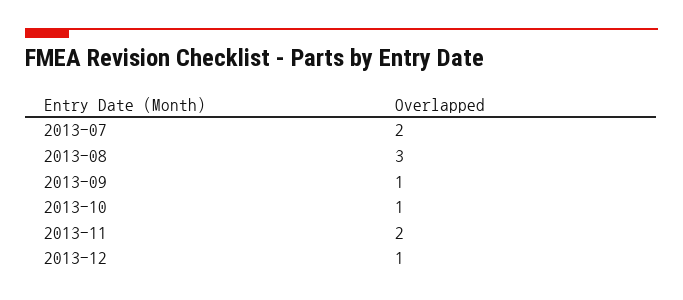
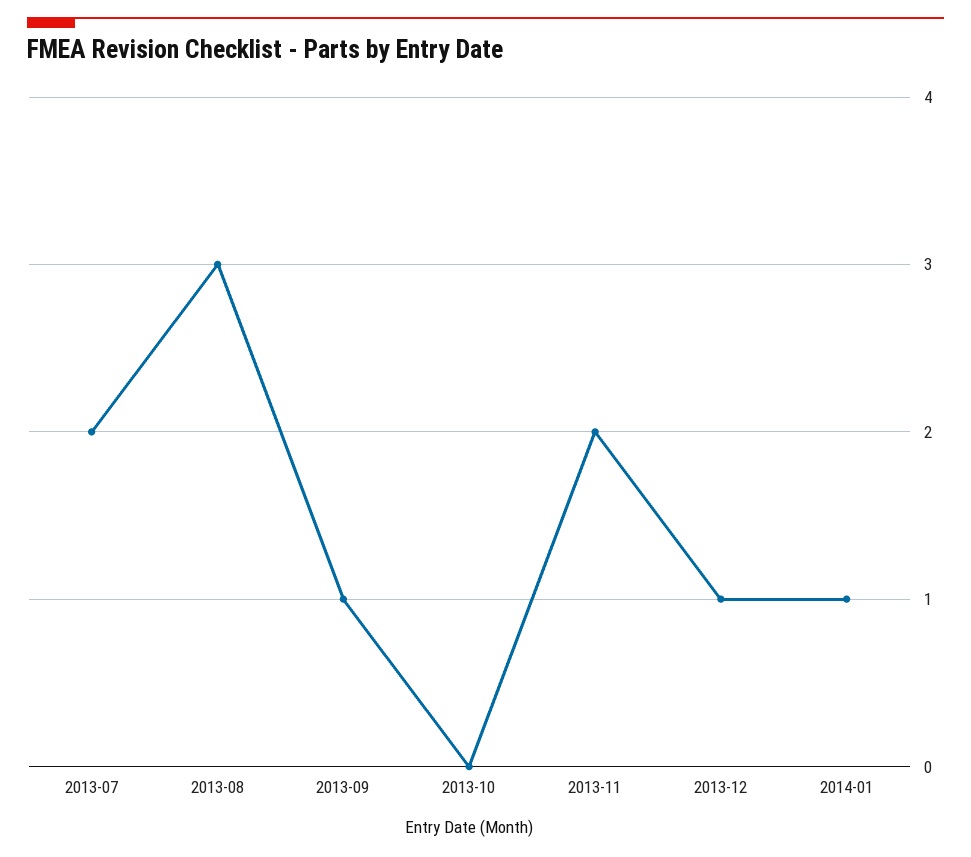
2013-10: 1 -> 0
2014-01: none -> 1

